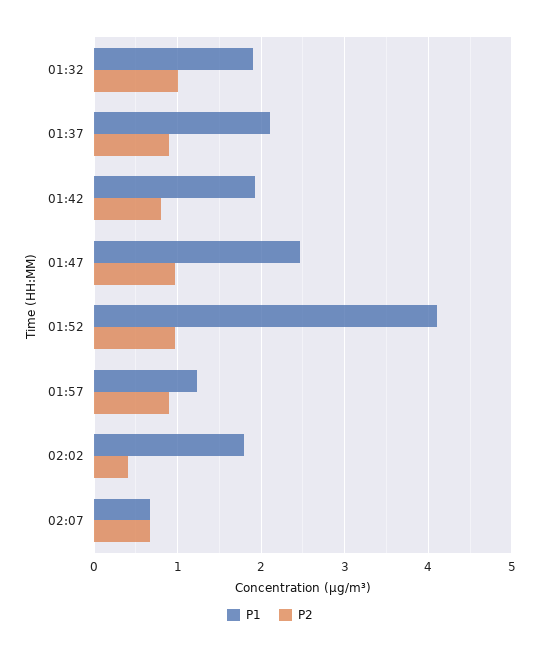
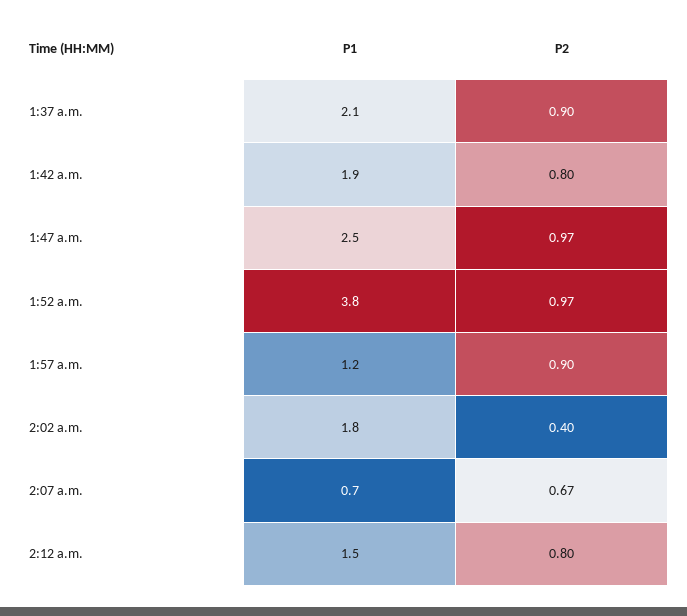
P1, 01:32: 1.9 -> none
P2, 01:32: 1 -> none
P1, 01:52: 4.1 -> 3.8
P1, 2:12 a.m.: none -> 1.5
P2, 2:12 a.m.: none -> 0.8

